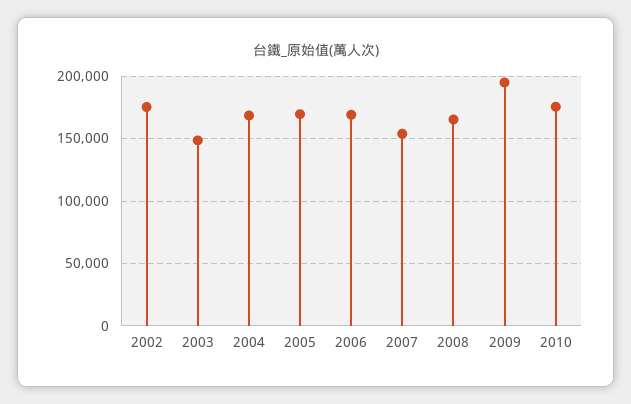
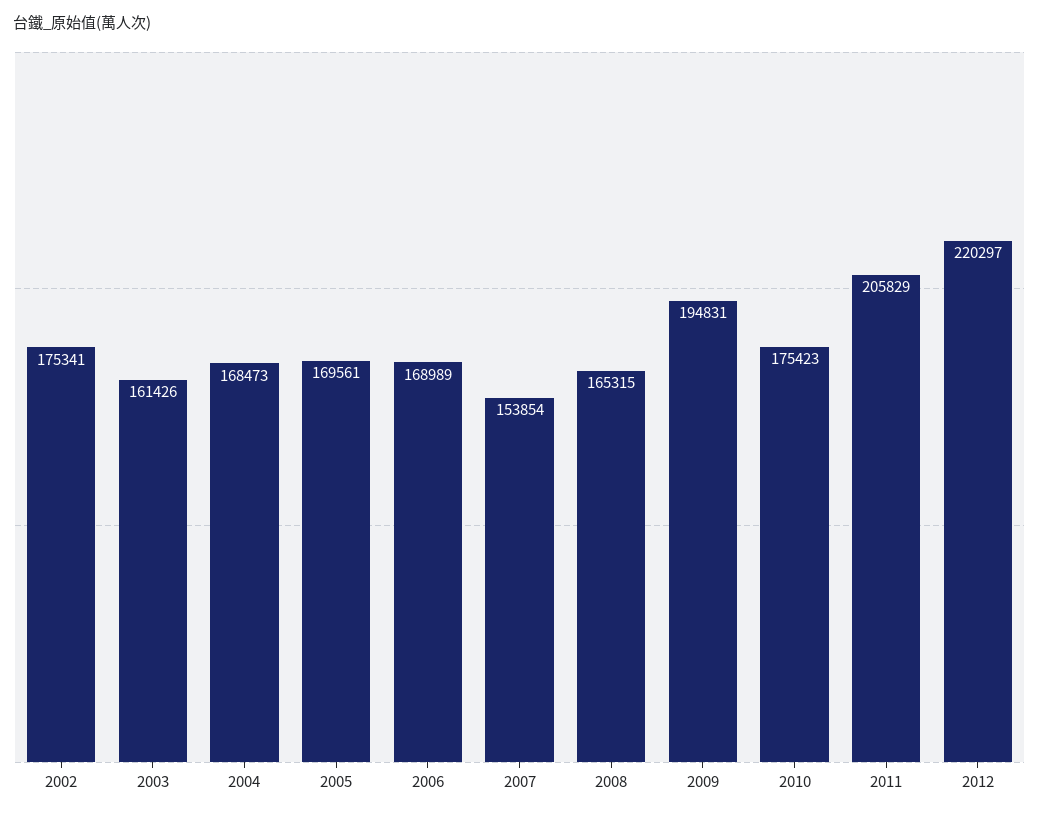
2003: 150000 -> 161426
2011: none -> 205829
2012: none -> 220297

